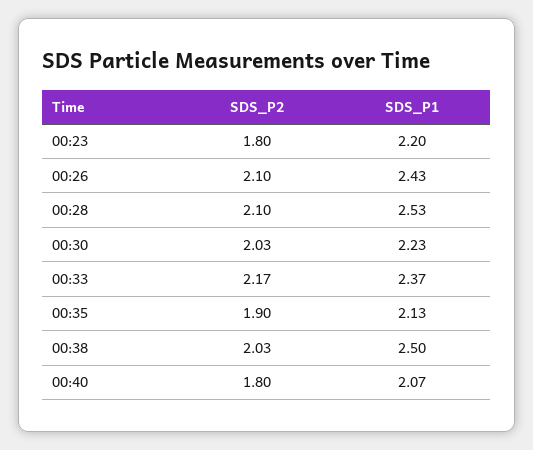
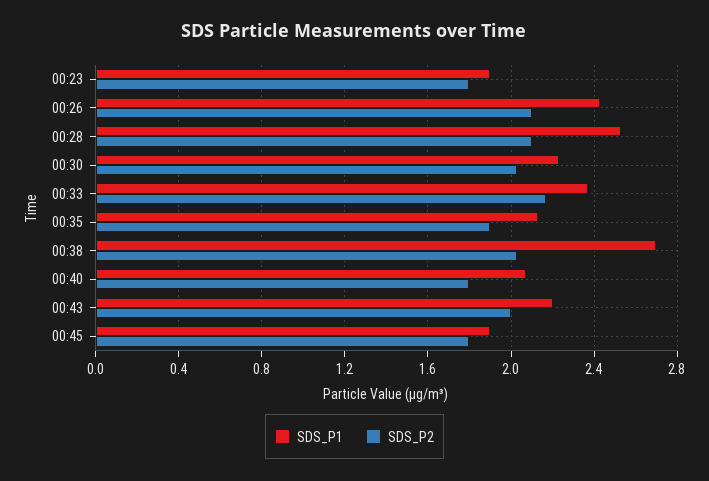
SDS_P1, 00:23: 2.2 -> 1.9
SDS_P1, 00:38: 2.5 -> 2.7
SDS_P1, 00:43: none -> 2.2
SDS_P2, 00:43: none -> 2
SDS_P1, 00:45: none -> 1.9
SDS_P2, 00:45: none -> 1.8

